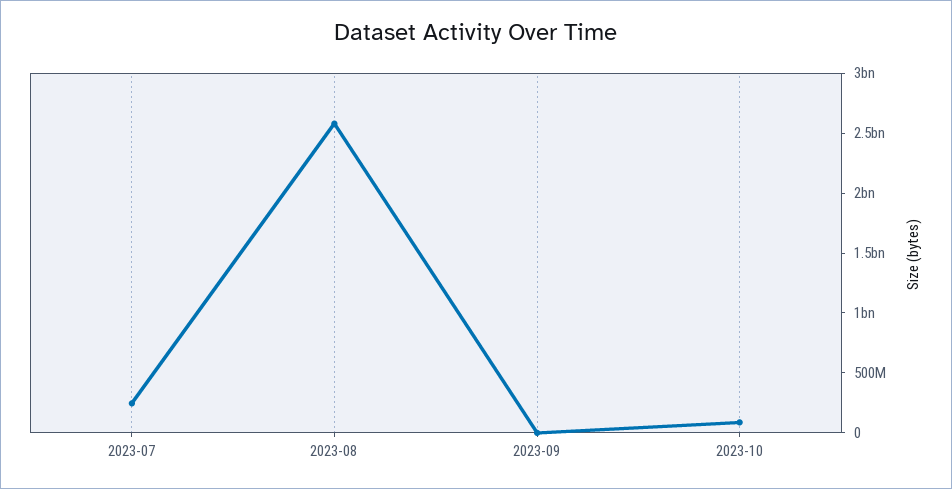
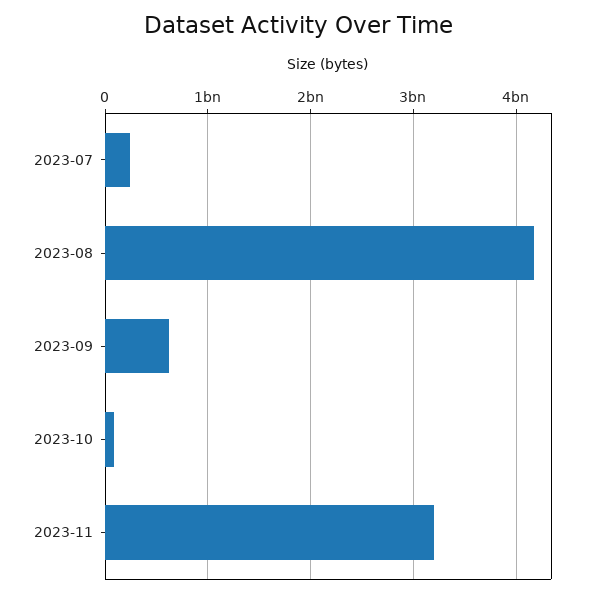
2023-08: 2600000000 -> 4200000000
2023-09: 0 -> 600000000
2023-11: none -> 3200000000

